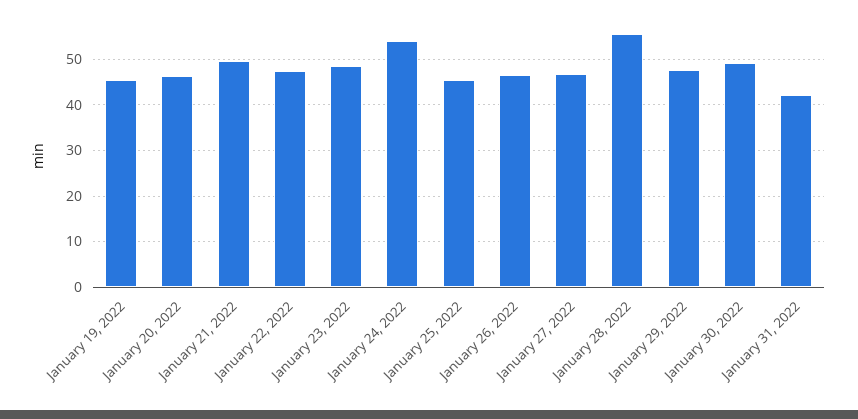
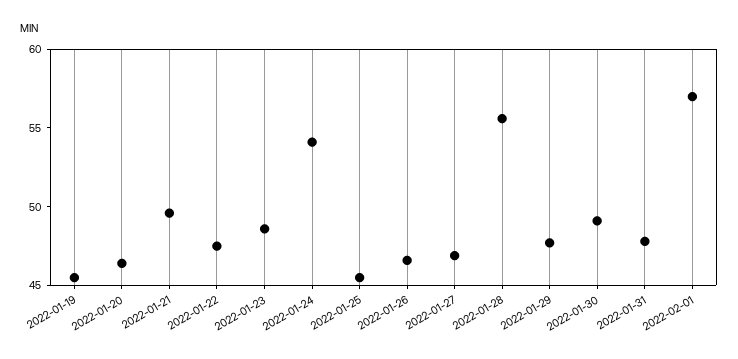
January 31, 2022: 42 -> 48
2022-02-01: none -> 57

